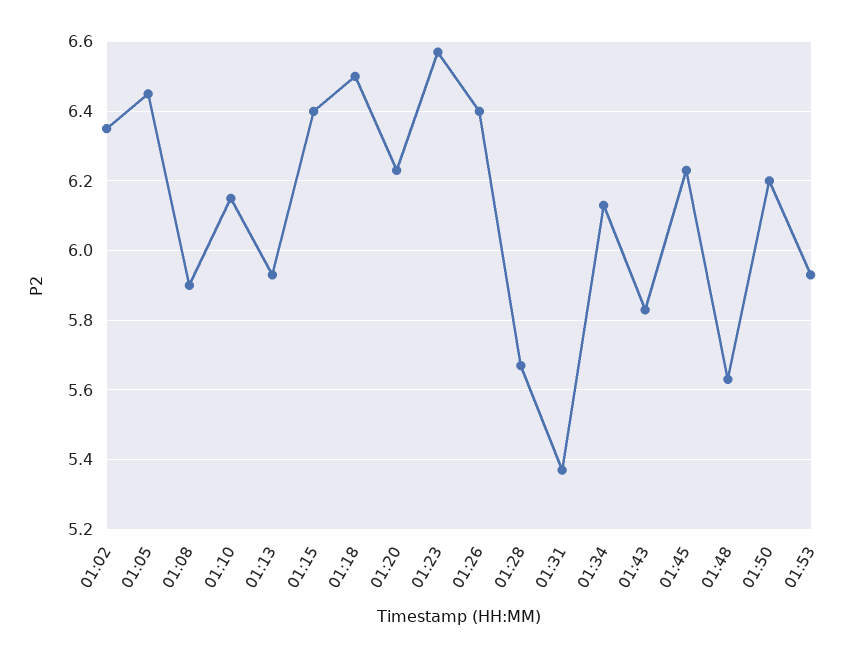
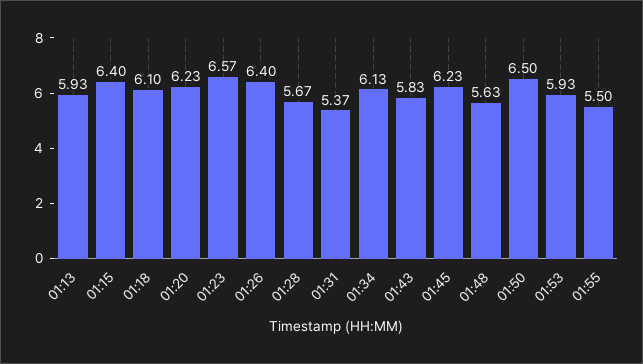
01:02: 6.35 -> none
01:05: 6.45 -> none
01:08: 5.9 -> none
01:10: 6.15 -> none
01:18: 6.5 -> 6.1
01:50: 6.2 -> 6.5
01:55: none -> 5.5

